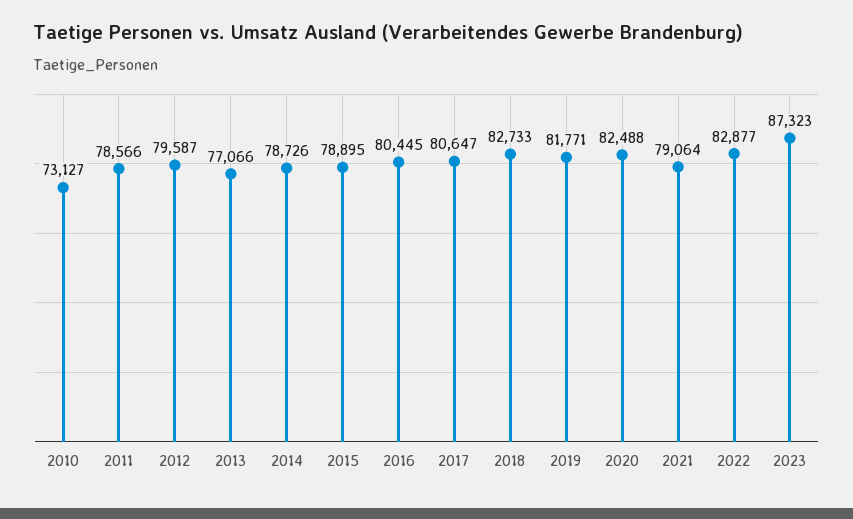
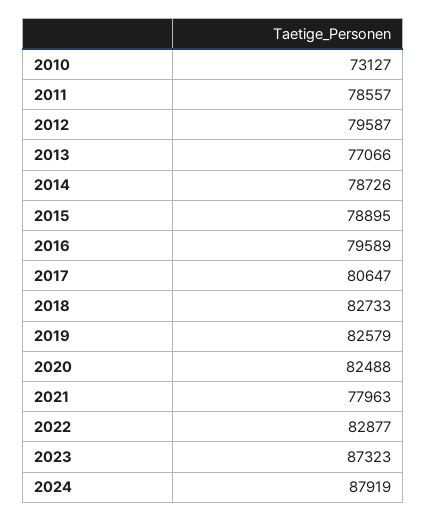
2011: 78566 -> 78557
2016: 80445 -> 79589
2019: 81771 -> 82579
2021: 79064 -> 77963
2024: none -> 87919

